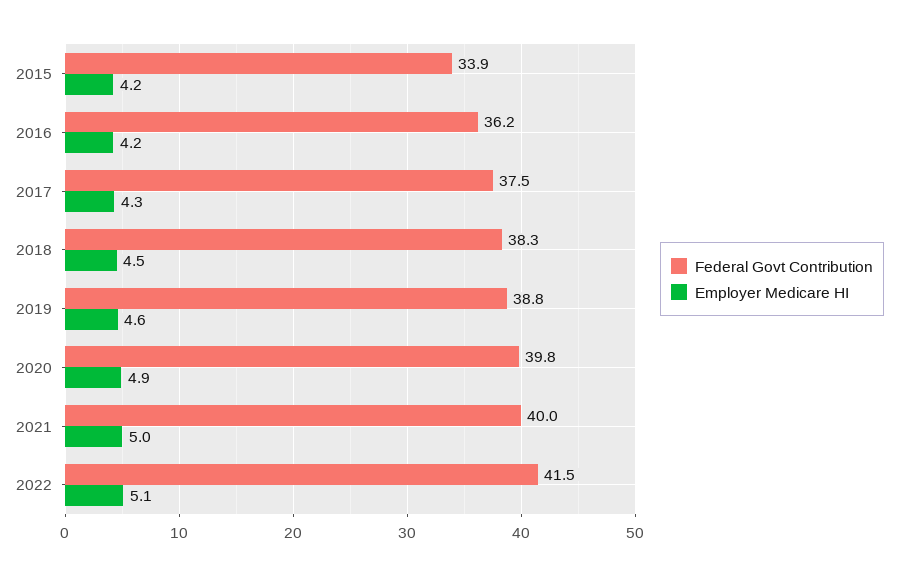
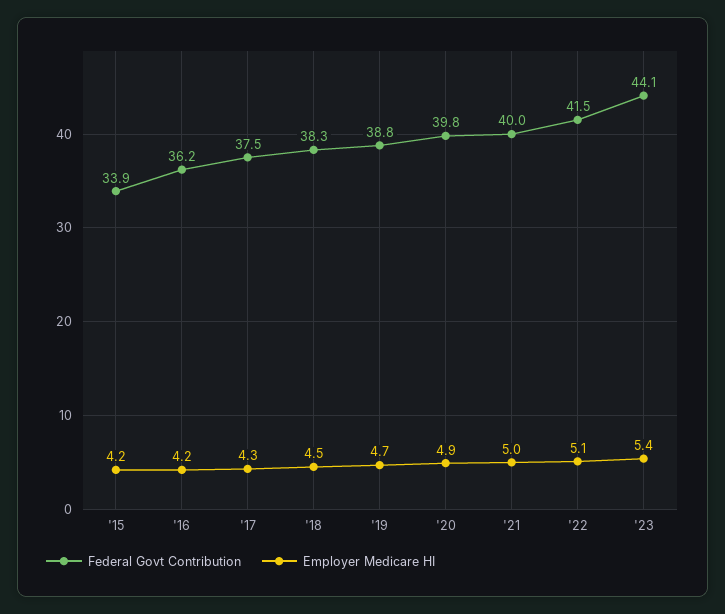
Employer Medicare HI, 2019: 4.6 -> 4.7
Federal Govt Contribution, '23: none -> 44.1
Employer Medicare HI, '23: none -> 5.4

